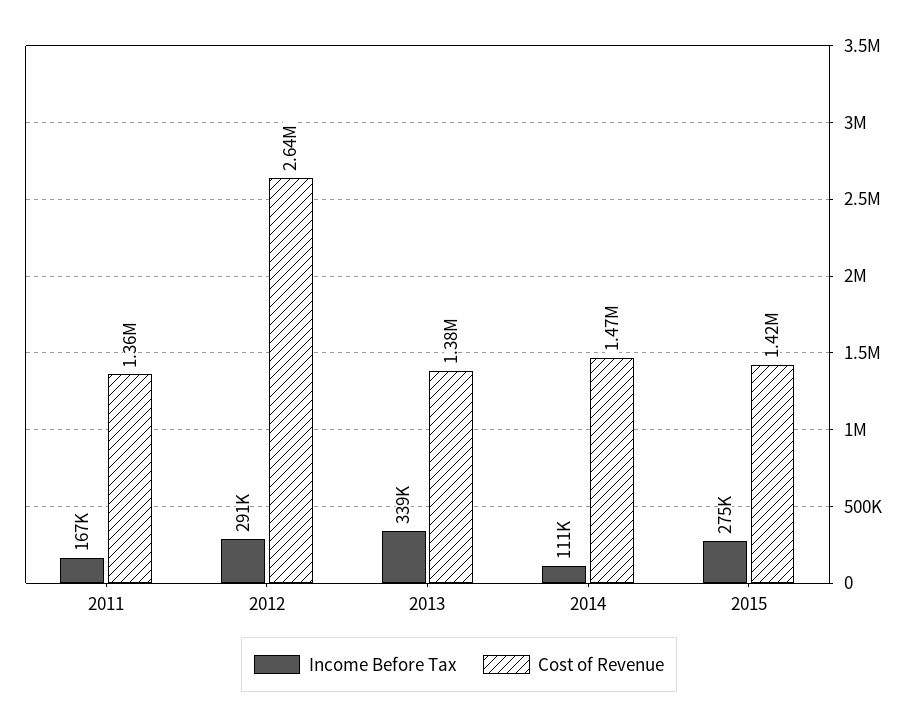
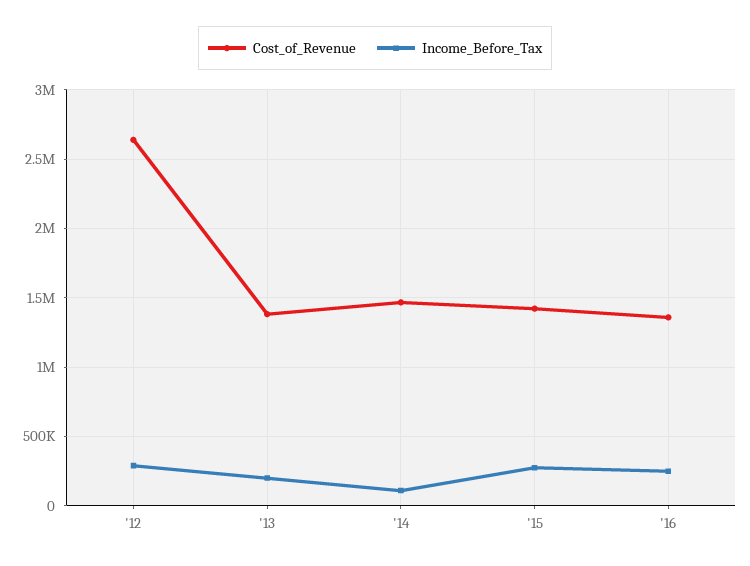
Income Before Tax, 2011: 167000 -> none
Cost of Revenue, 2011: 1360000 -> none
Income Before Tax, 2013: 339000 -> 200000
Cost of Revenue, '16: none -> 1350000
Income Before Tax, '16: none -> 250000

